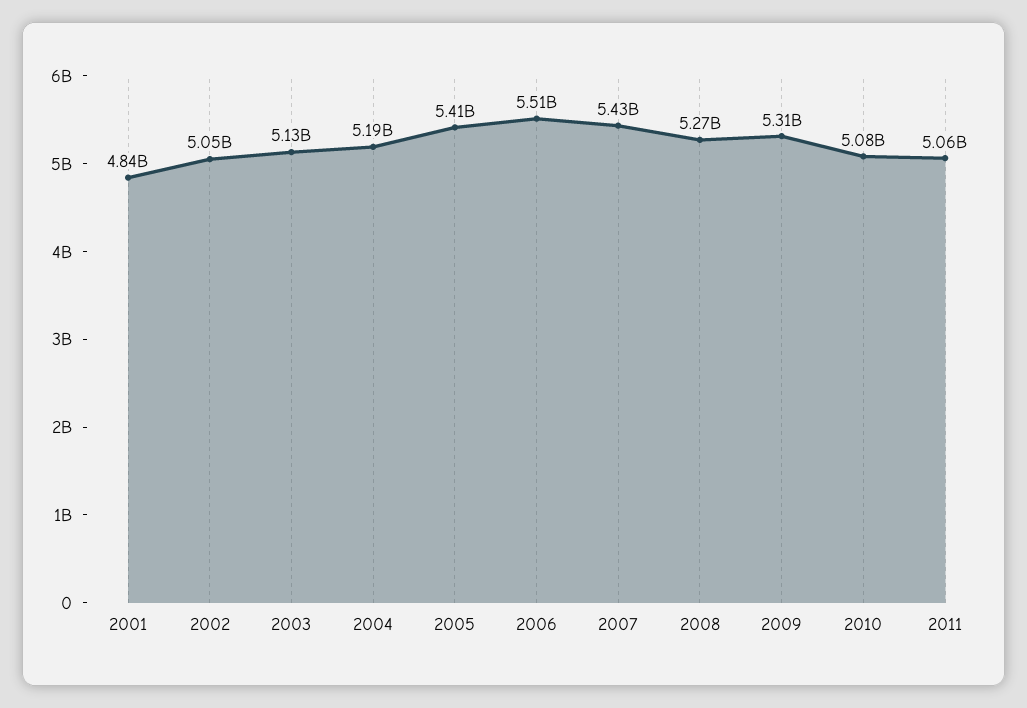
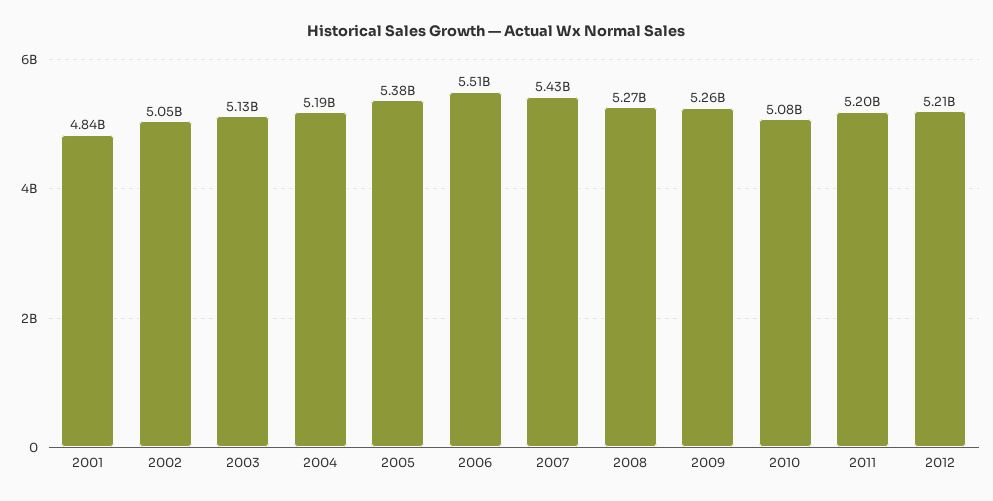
2005: 5410000000 -> 5380000000
2009: 5310000000 -> 5260000000
2011: 5060000000 -> 5200000000
2012: none -> 5210000000

